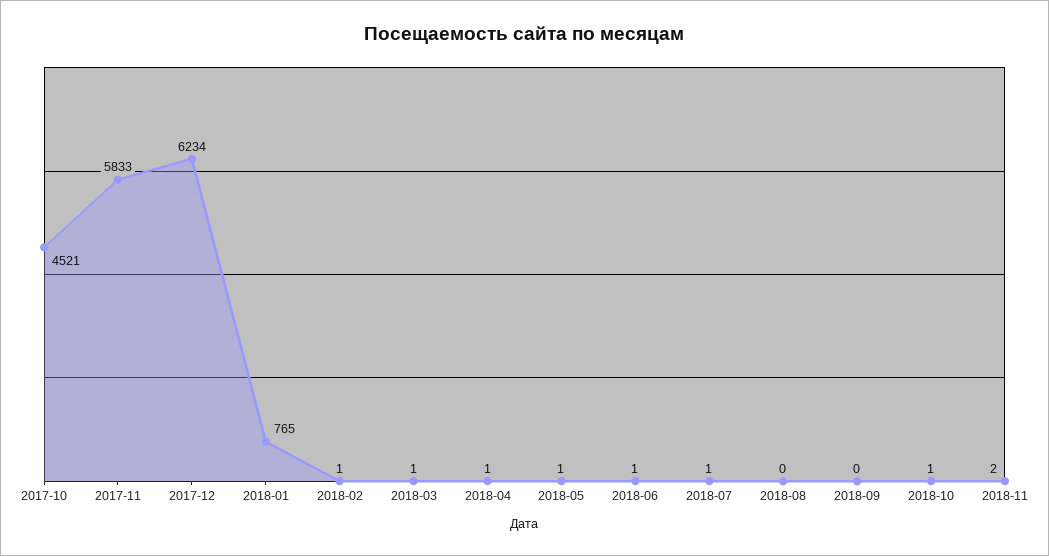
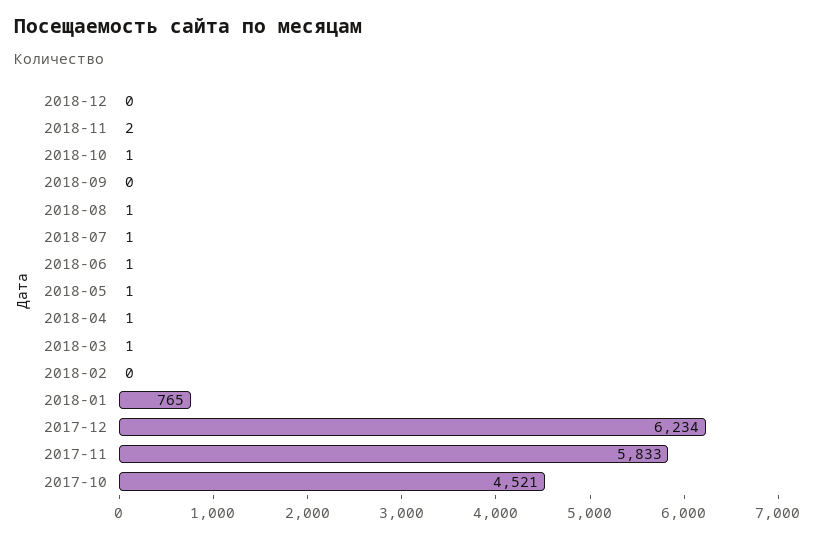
2018-02: 1 -> 0
2018-08: 0 -> 1
2018-12: none -> 0

